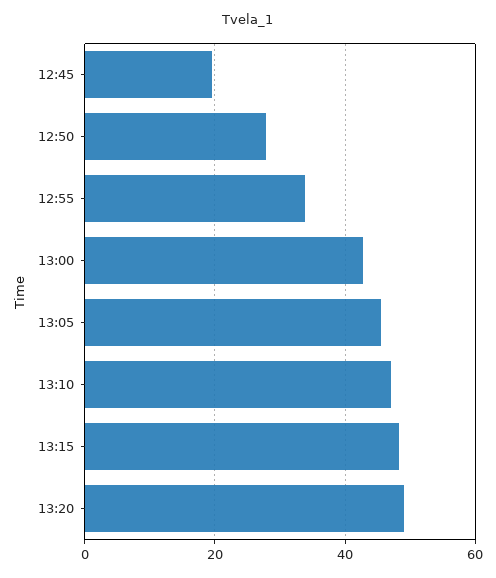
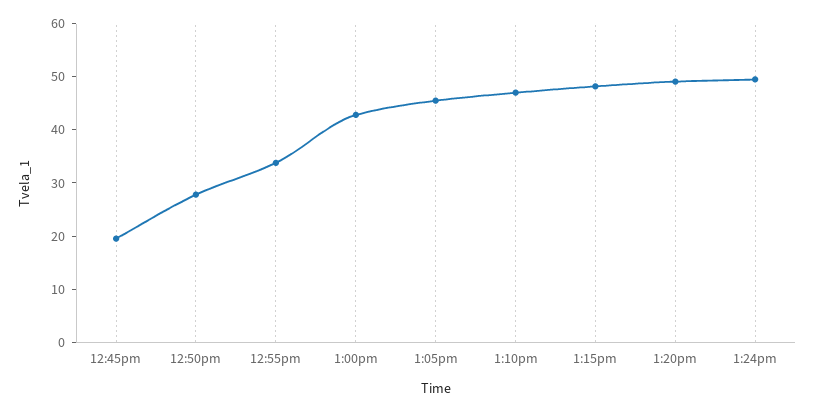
1:24pm: none -> 50

